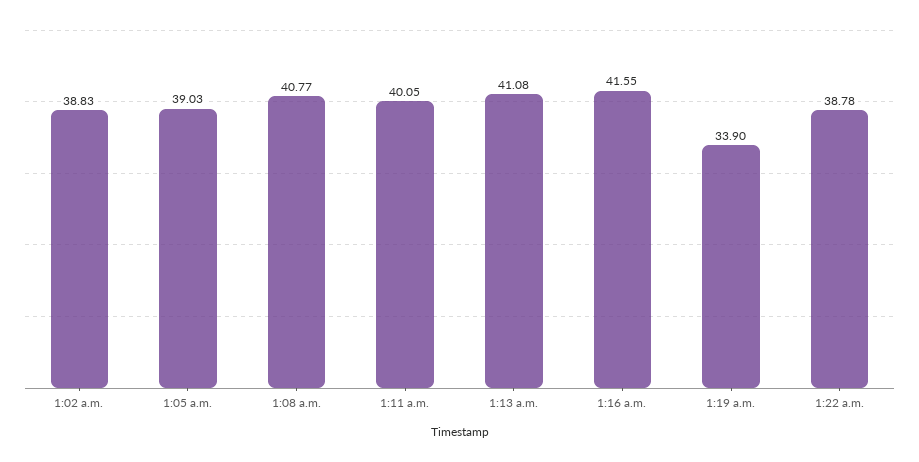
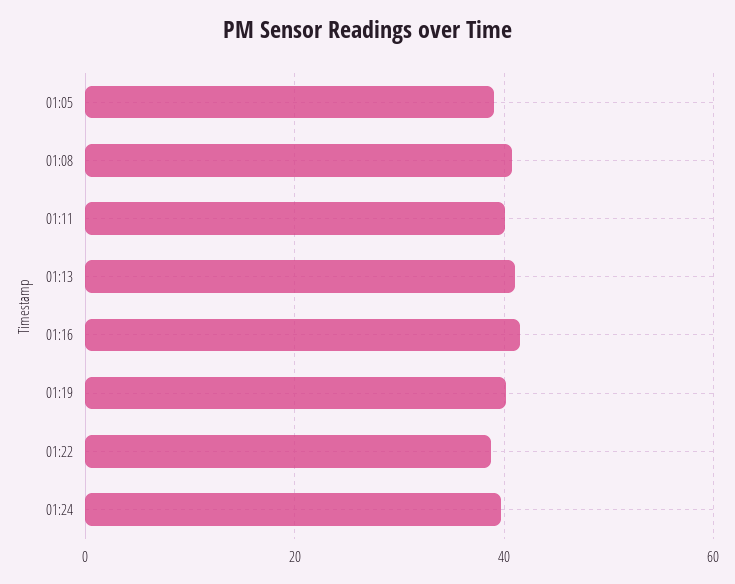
1:02 a.m.: 38.83 -> none
1:19 a.m.: 33.9 -> 40
01:24: none -> 40

